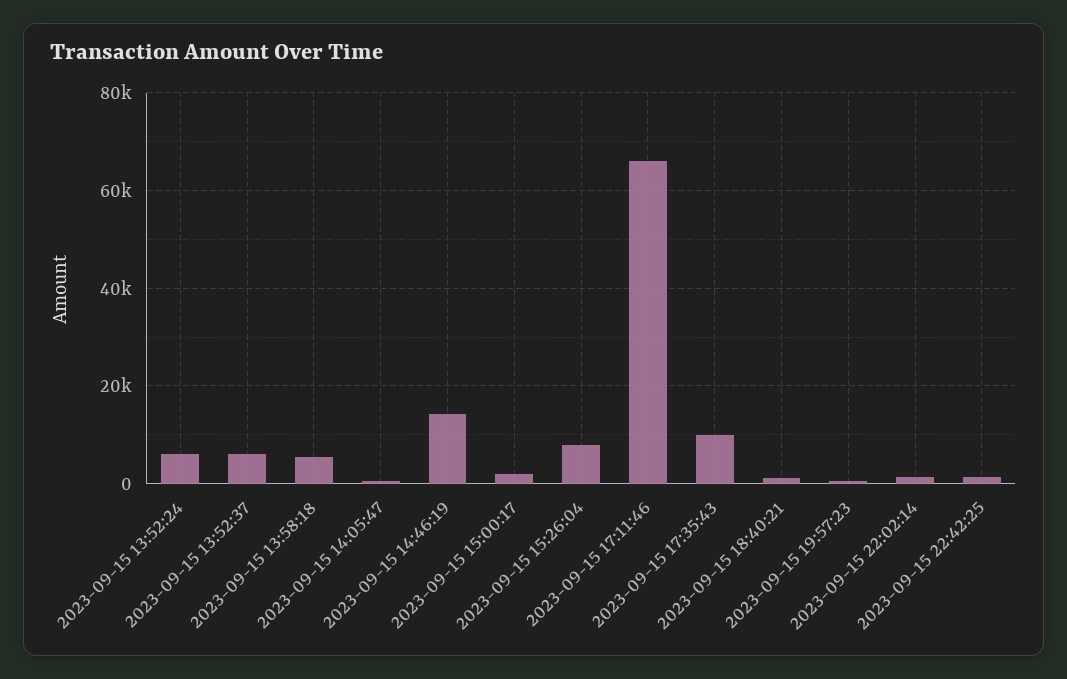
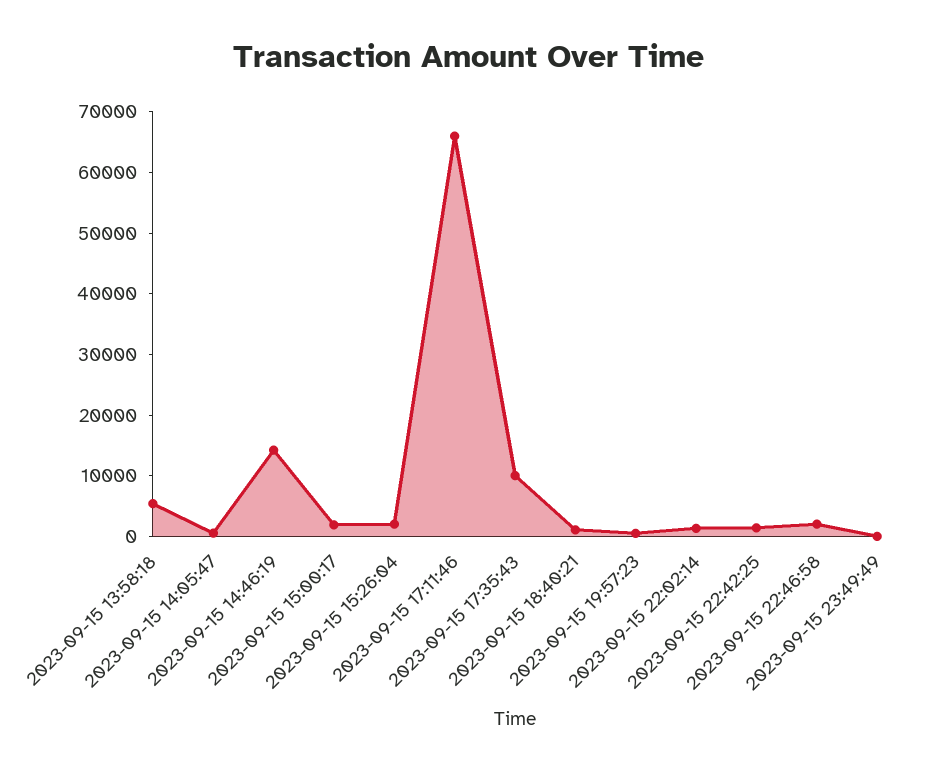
2023-09-15 13:52:24: 6000 -> none
2023-09-15 13:52:37: 6000 -> none
2023-09-15 15:26:04: 8000 -> 2000
2023-09-15 22:46:58: none -> 2000
2023-09-15 23:49:49: none -> 0

